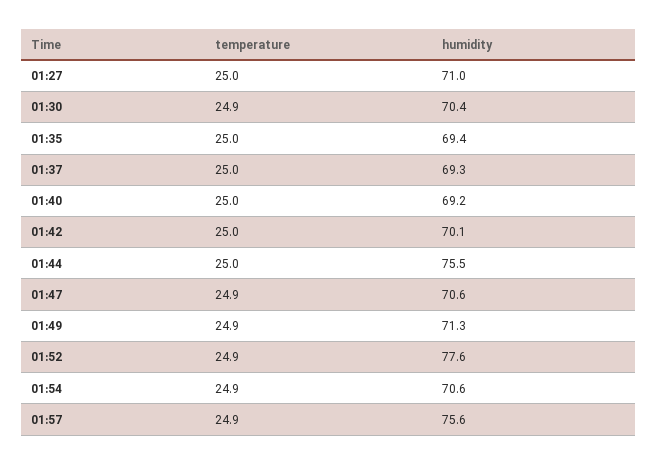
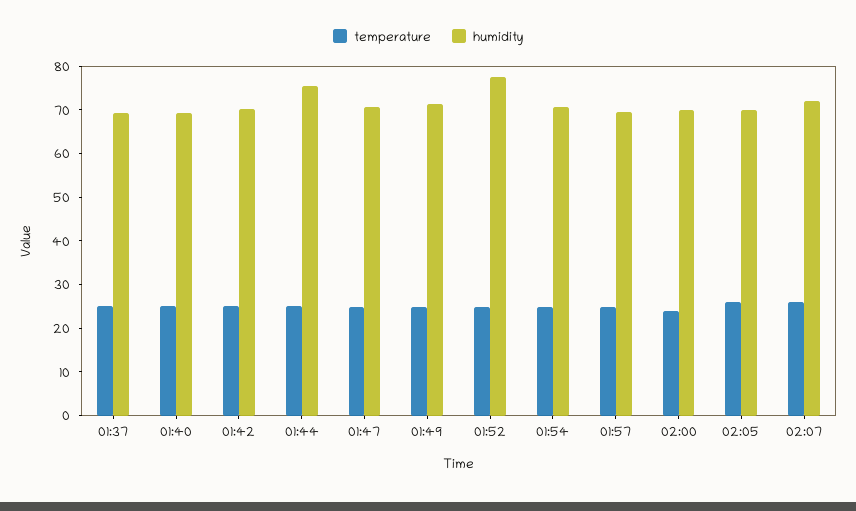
temperature, 01:27: 25 -> none
humidity, 01:27: 71 -> none
temperature, 01:30: 24.9 -> none
humidity, 01:30: 70.4 -> none
temperature, 01:35: 25 -> none
humidity, 01:35: 69.4 -> none
humidity, 01:57: 75.6 -> 70
temperature, 02:00: none -> 24
humidity, 02:00: none -> 70
temperature, 02:05: none -> 26
humidity, 02:05: none -> 70
temperature, 02:07: none -> 26
humidity, 02:07: none -> 72

